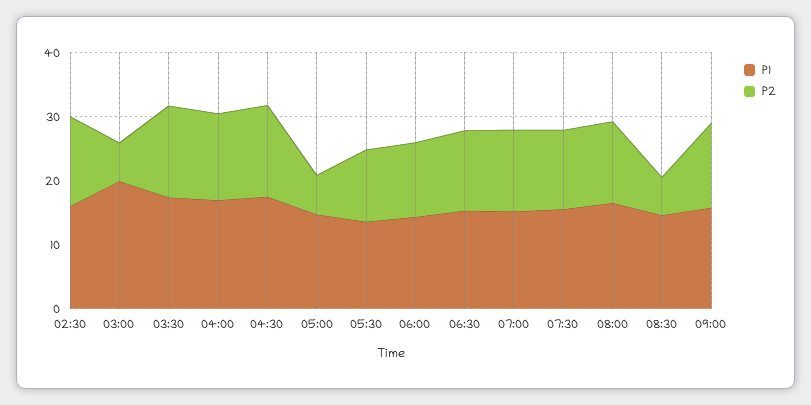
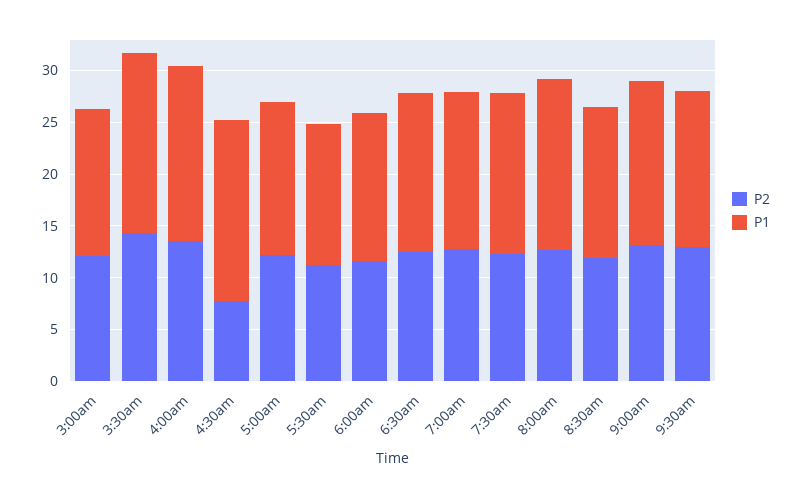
P1, 02:30: 16 -> none
P2, 02:30: 14 -> none
P1, 03:00: 20 -> 14
P2, 03:00: 6 -> 12
P2, 04:30: 14 -> 8
P2, 05:00: 6 -> 12
P2, 08:30: 6 -> 12
P2, 9:30am: none -> 13
P1, 9:30am: none -> 15

